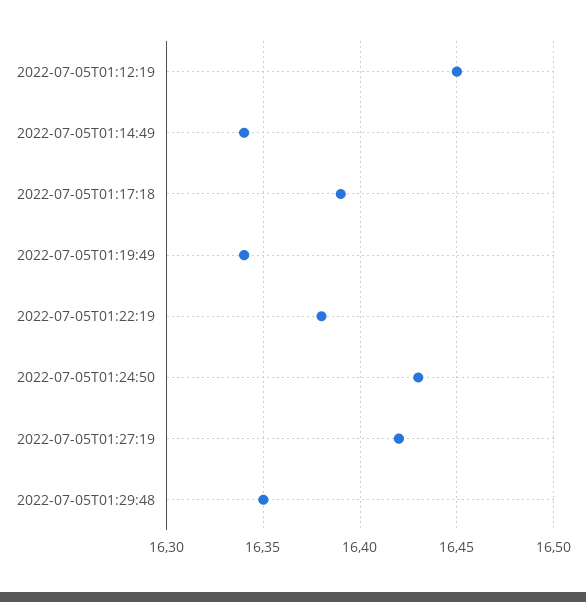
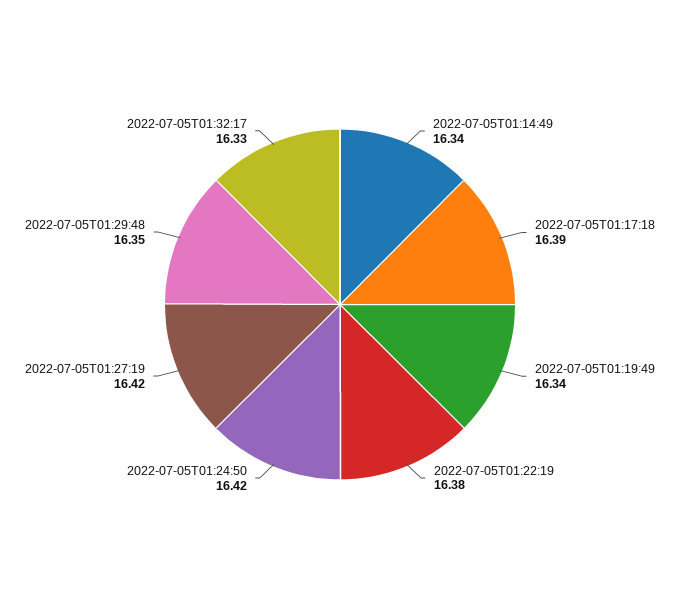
2022-07-05T01:12:19: 16.45 -> none
2022-07-05T01:24:50: 16.43 -> 16.42
2022-07-05T01:32:17: none -> 16.33

